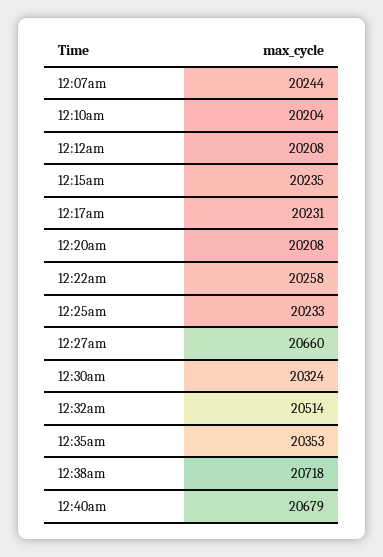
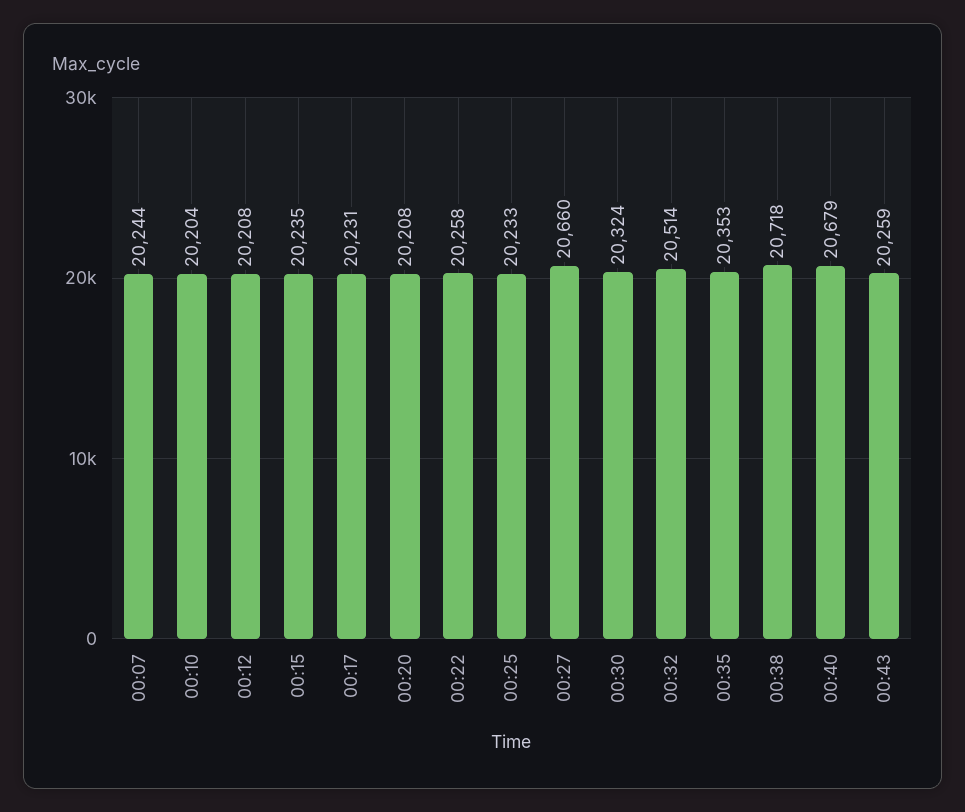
00:43: none -> 20259

